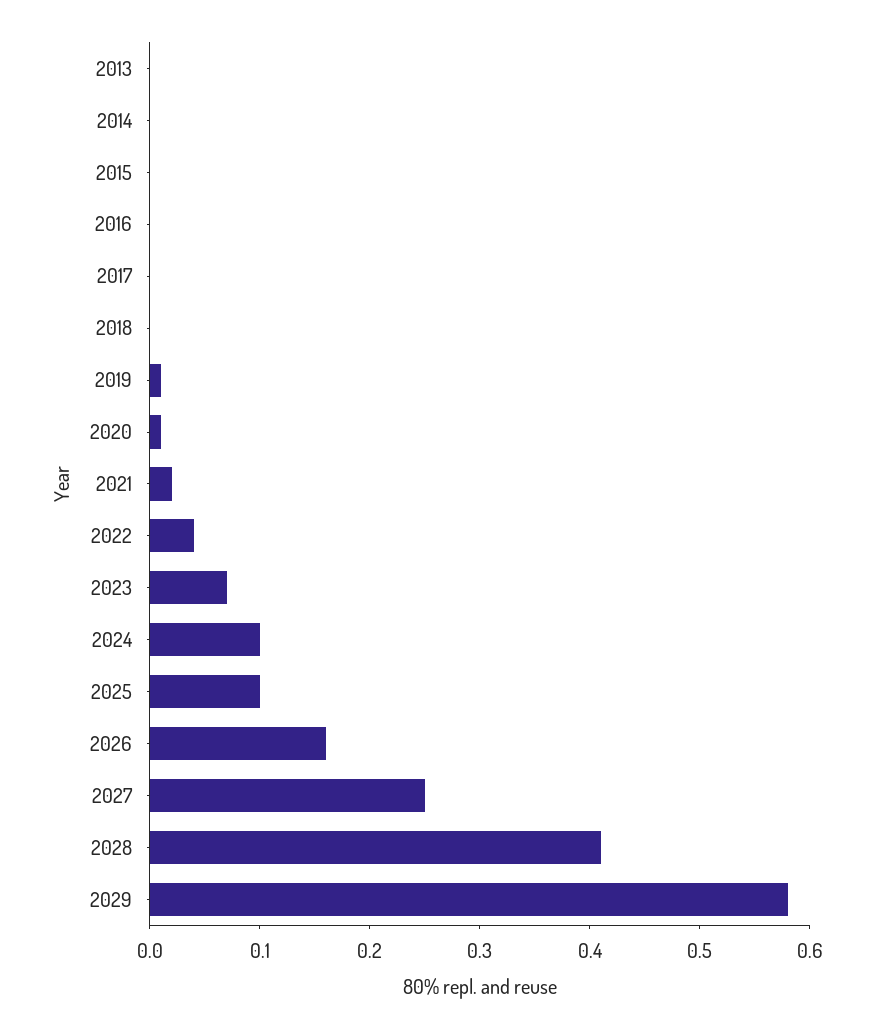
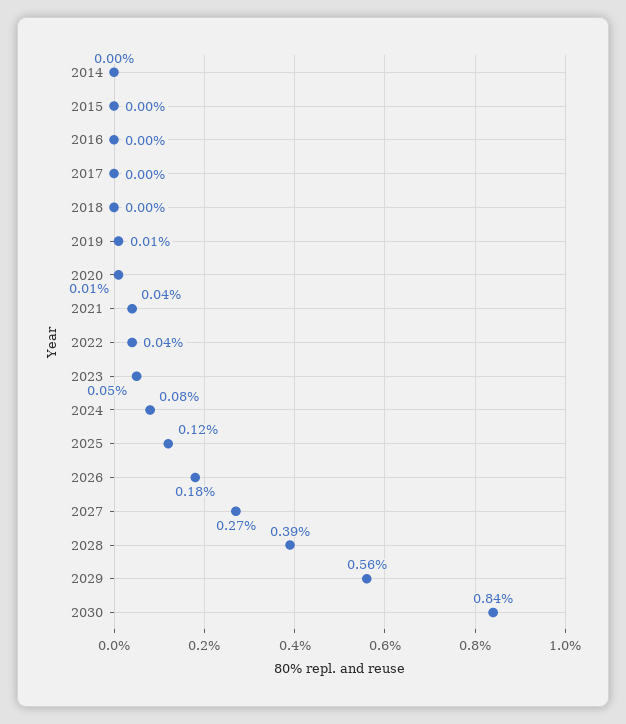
2013: 0 -> none
2021: 0.02 -> 0.04
2023: 0.07 -> 0.05
2024: 0.1 -> 0.08
2025: 0.1 -> 0.12
2026: 0.16 -> 0.18
2027: 0.25 -> 0.27
2028: 0.41 -> 0.39
2029: 0.58 -> 0.56
2030: none -> 0.84

